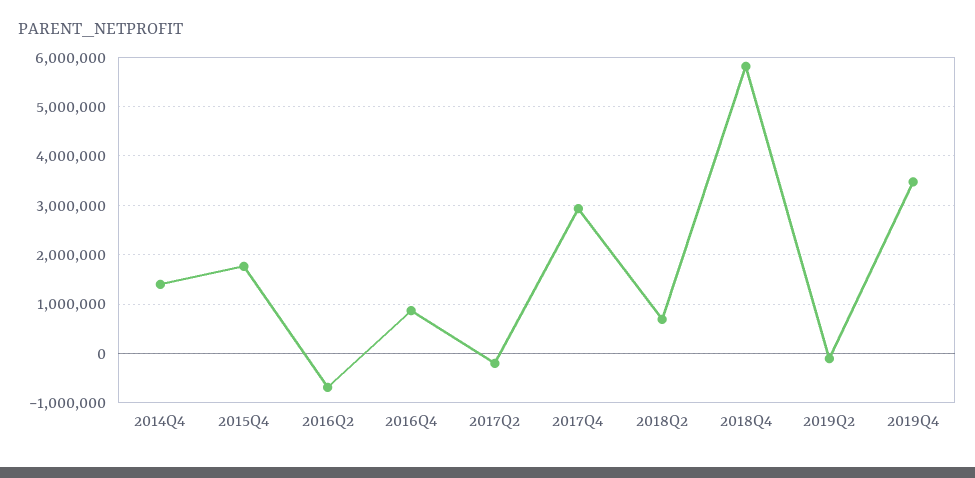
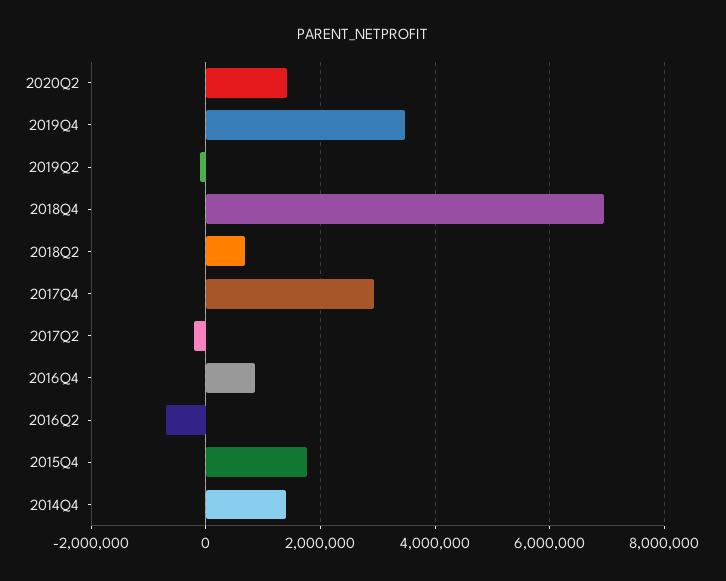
2018Q4: 5800000 -> 7000000
2020Q2: none -> 1400000

